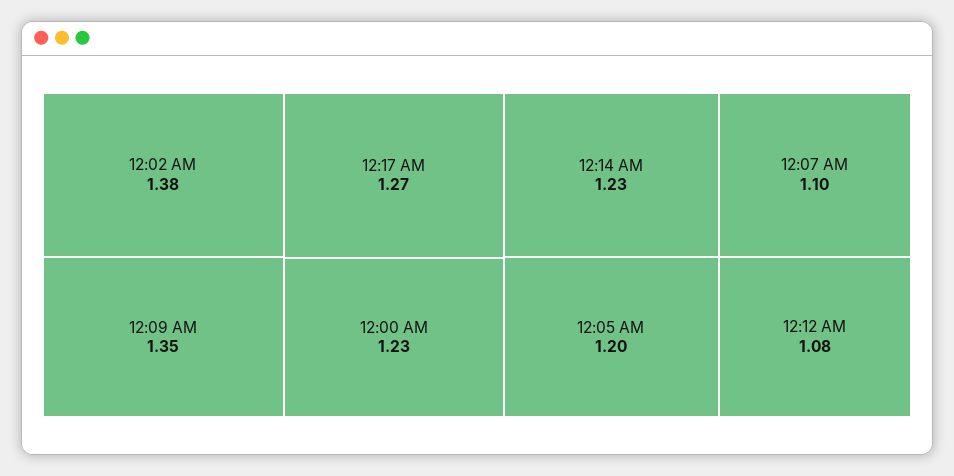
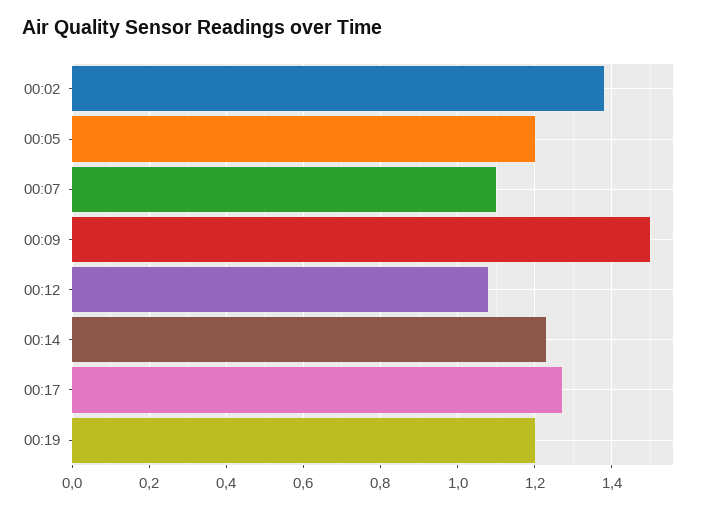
12:09 AM: 1.35 -> 1.5
12:00 AM: 1.23 -> none
00:19: none -> 1.2

